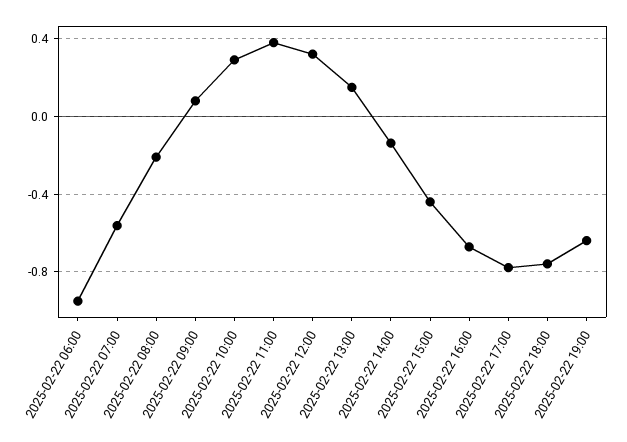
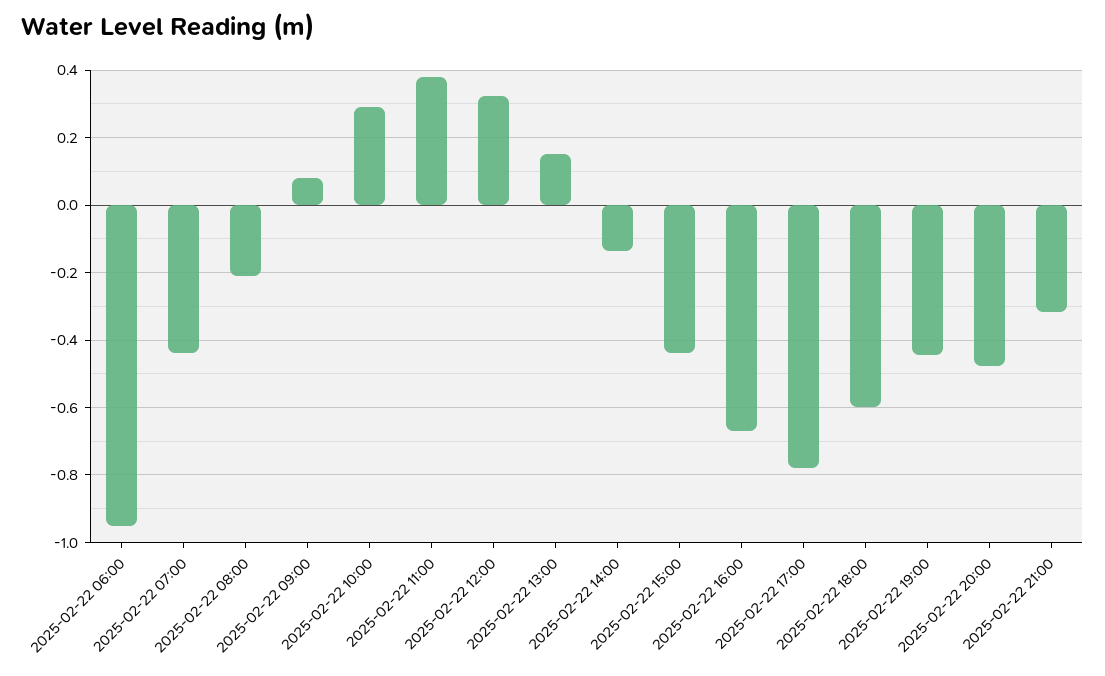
2025-02-22 07:00: -0.55 -> -0.44
2025-02-22 18:00: -0.75 -> -0.6
2025-02-22 19:00: -0.65 -> -0.44
2025-02-22 20:00: none -> -0.48
2025-02-22 21:00: none -> -0.32

